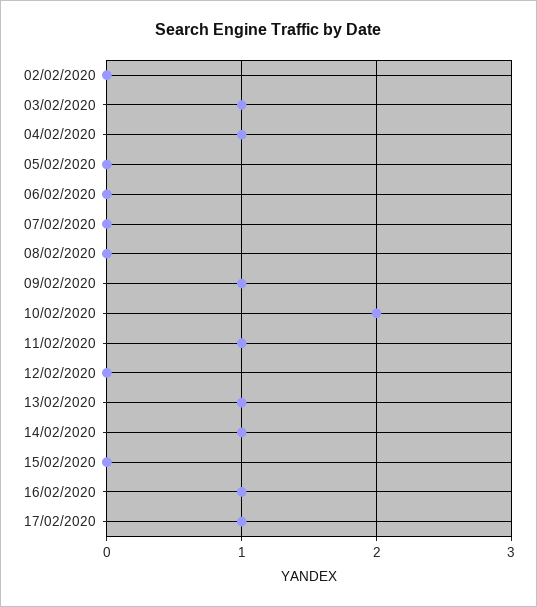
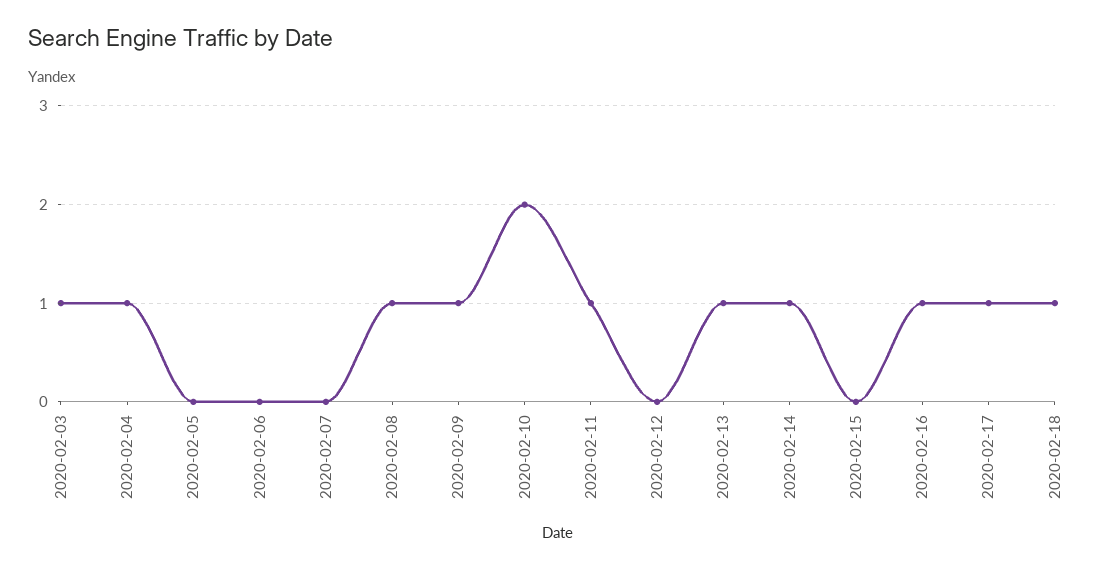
02/02/2020: 0 -> none
08/02/2020: 0 -> 1
2020-02-18: none -> 1

